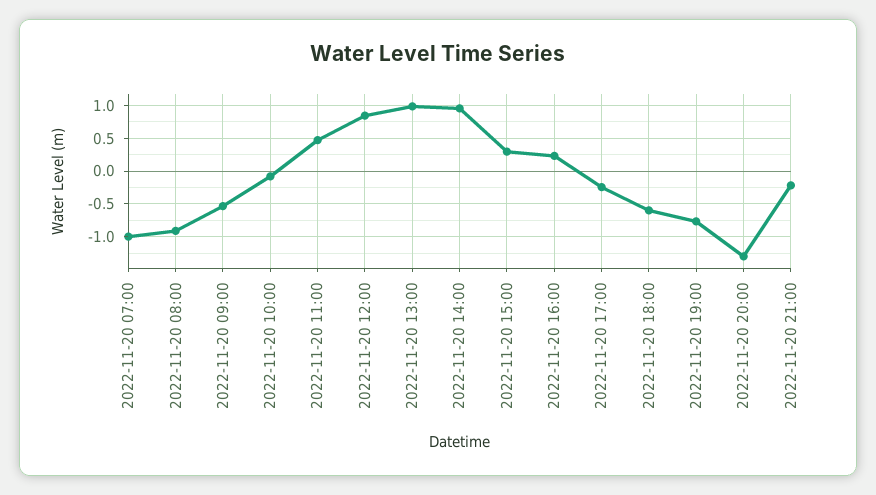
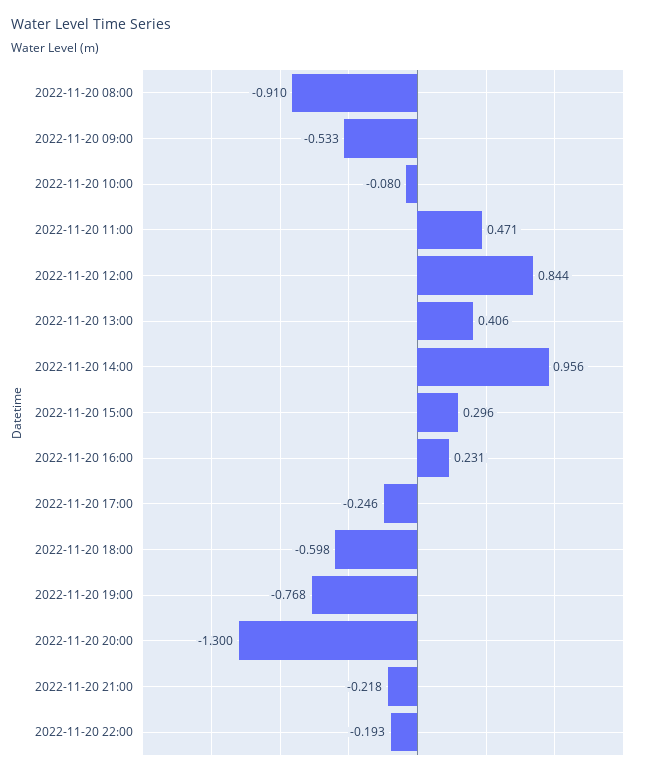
2022-11-20 07:00: -1 -> none
2022-11-20 13:00: 1 -> 0.406
2022-11-20 22:00: none -> -0.193

